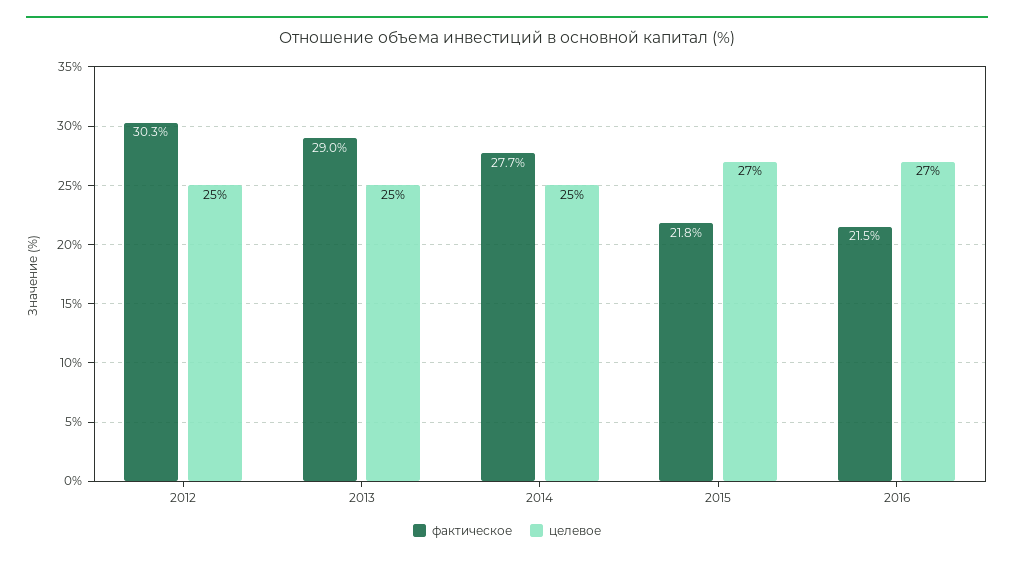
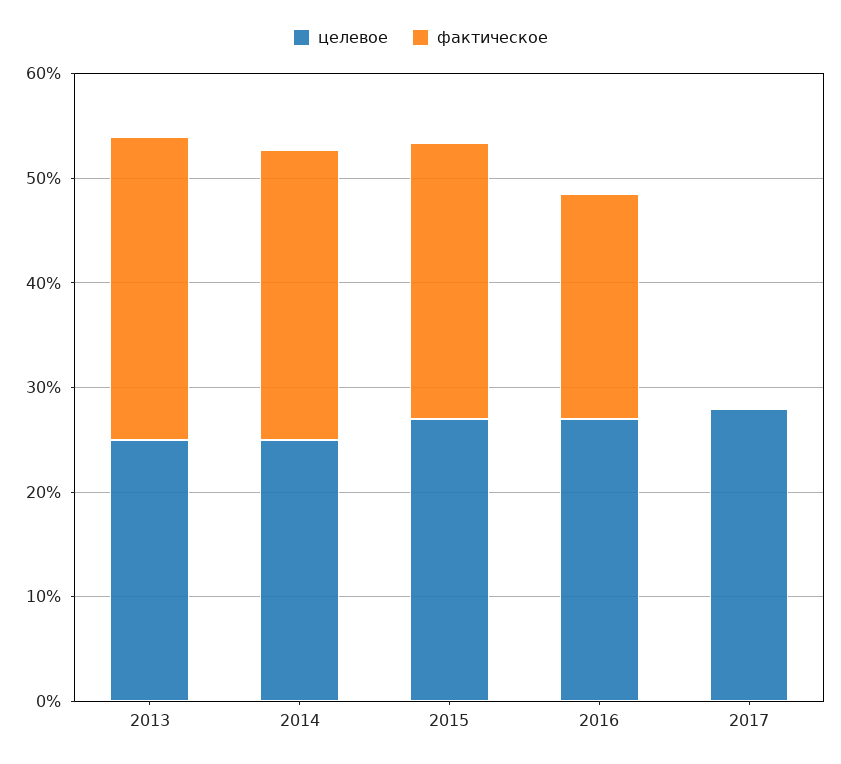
фактическое, 2012: 30.3 -> none
целевое, 2012: 25 -> none
фактическое, 2015: 21.8 -> 26
целевое, 2017: none -> 28
фактическое, 2017: none -> 0

